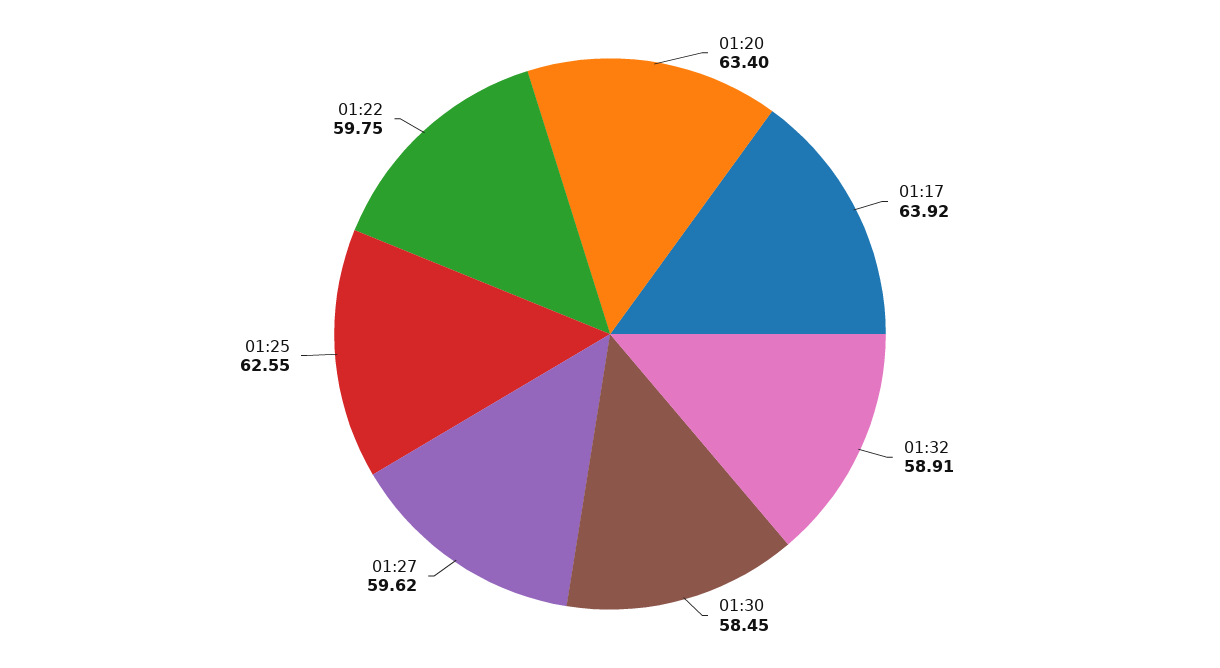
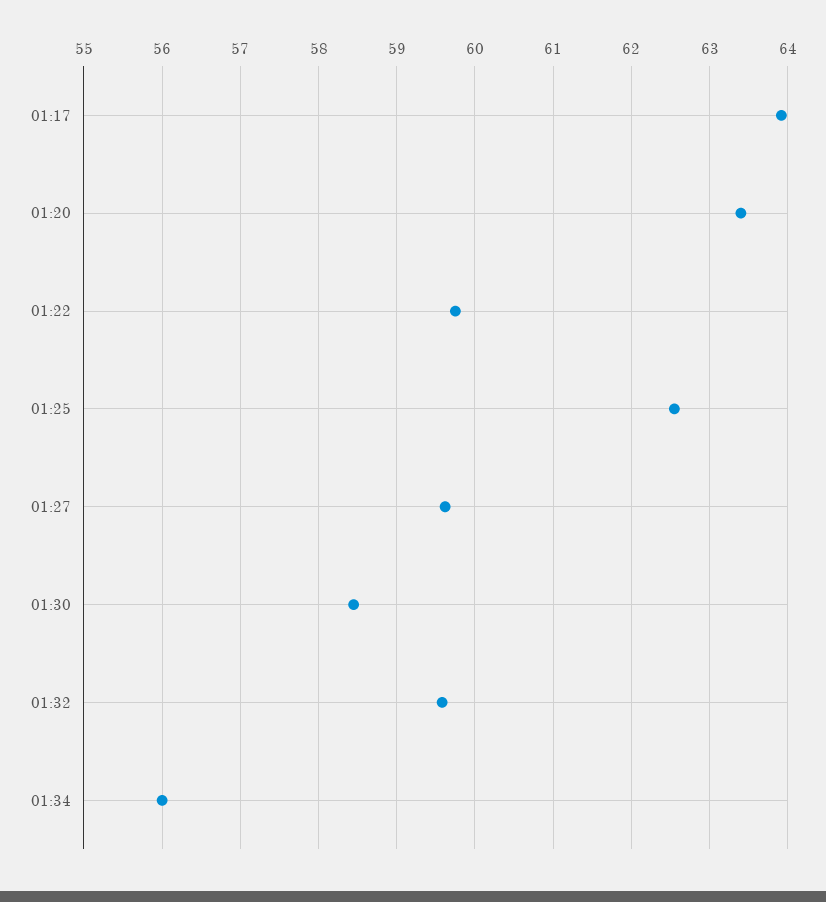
01:32: 58.91 -> 59.6
01:34: none -> 56

